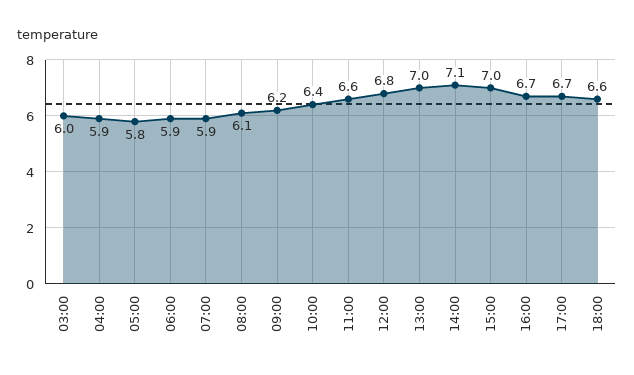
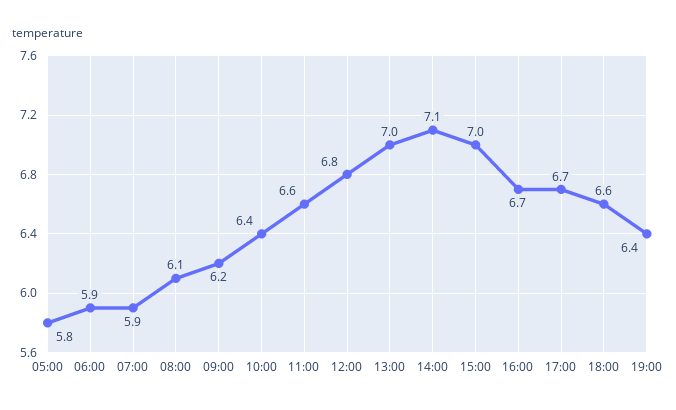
03:00: 6 -> none
04:00: 5.9 -> none
19:00: none -> 6.4

